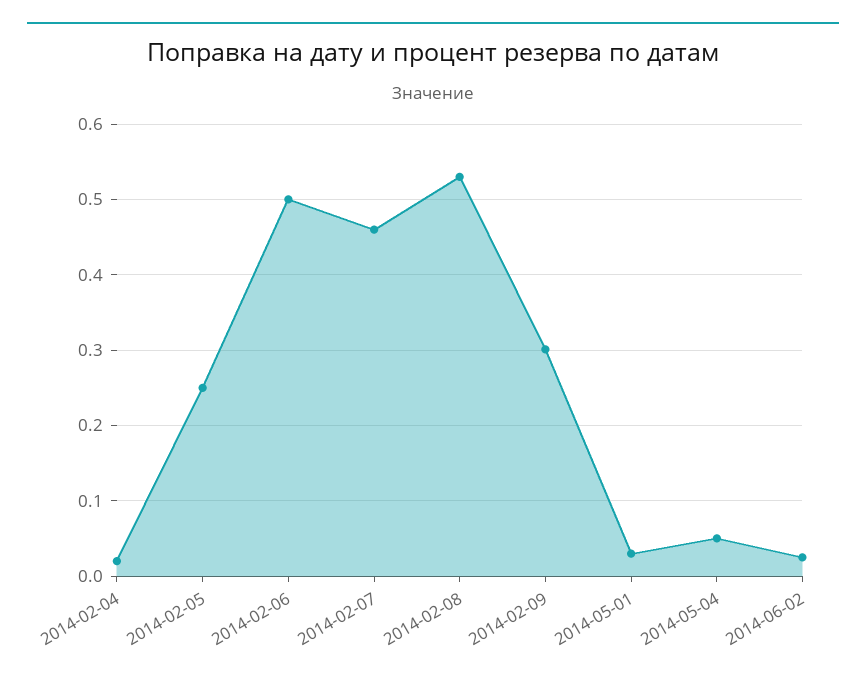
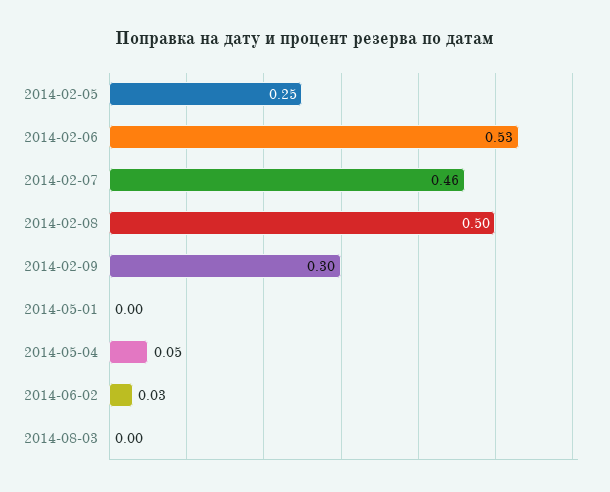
2014-02-04: 0.02 -> none
2014-02-06: 0.5 -> 0.53
2014-02-08: 0.53 -> 0.5
2014-05-01: 0.03 -> 0
2014-08-03: none -> 0

